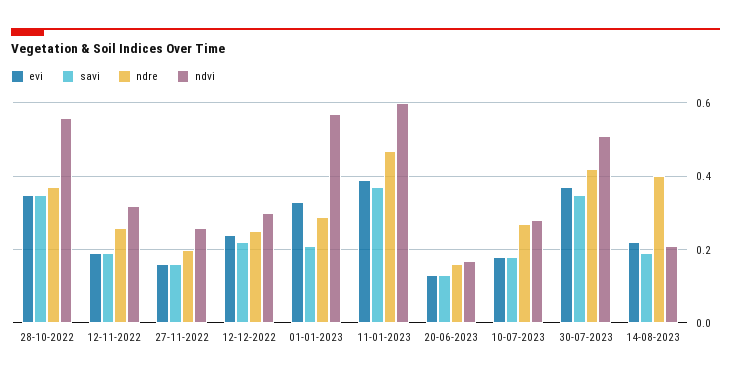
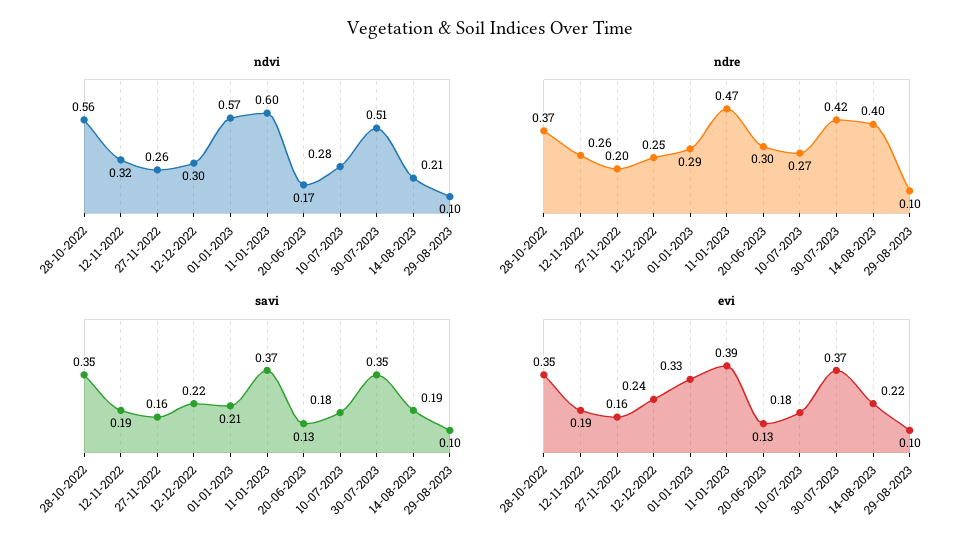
ndre, 20-06-2023: 0.15 -> 0.3
ndvi, 29-08-2023: none -> 0.1
ndre, 29-08-2023: none -> 0.1
savi, 29-08-2023: none -> 0.1
evi, 29-08-2023: none -> 0.1

